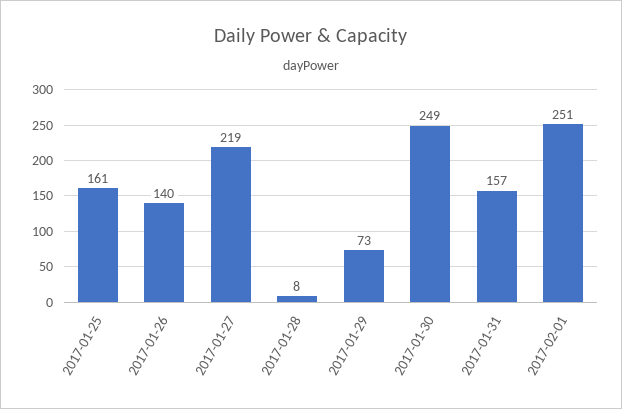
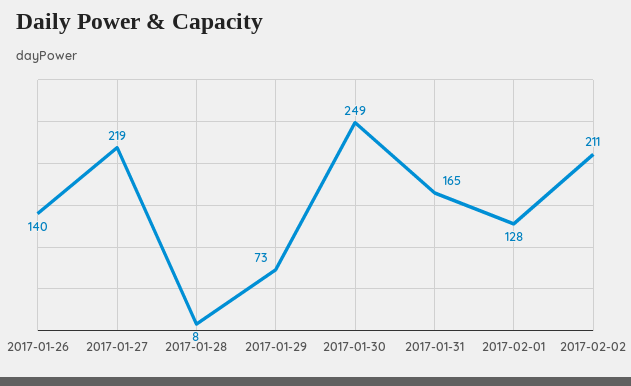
2017-01-25: 161 -> none
2017-01-31: 157 -> 165
2017-02-01: 251 -> 128
2017-02-02: none -> 211

